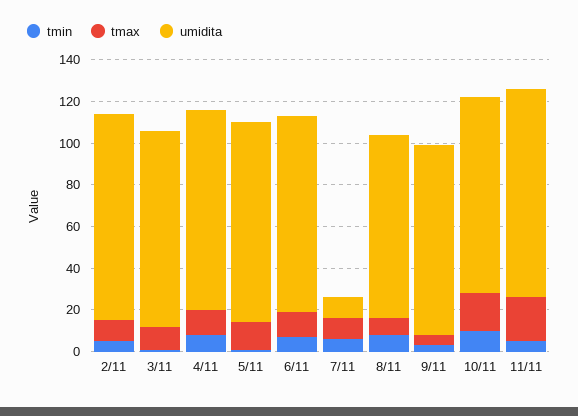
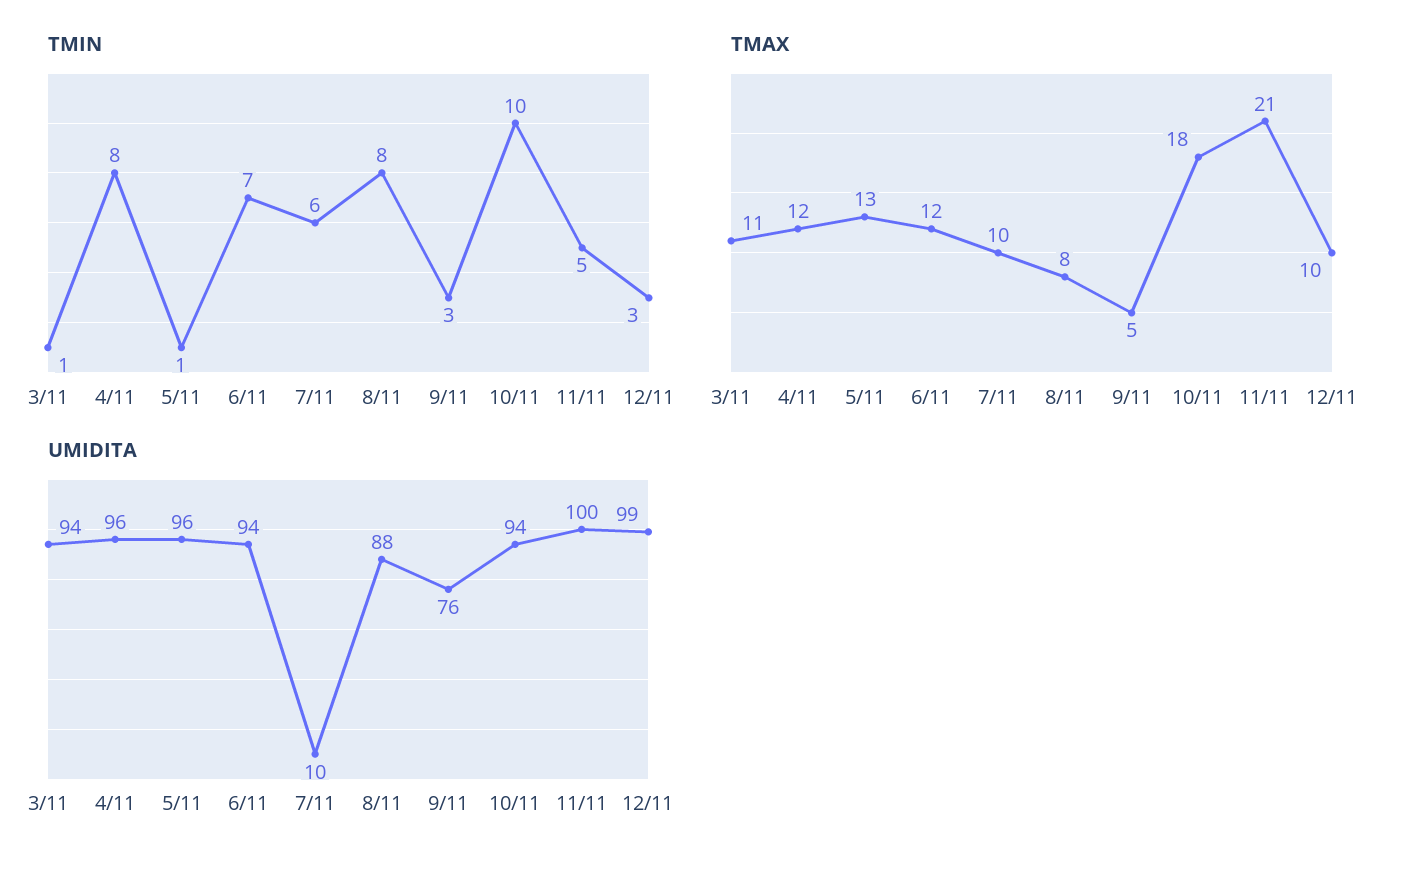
tmin, 2/11: 5 -> none
tmax, 2/11: 10 -> none
umidita, 2/11: 100 -> none
umidita, 9/11: 90 -> 76
tmin, 12/11: none -> 3
tmax, 12/11: none -> 10
umidita, 12/11: none -> 99

